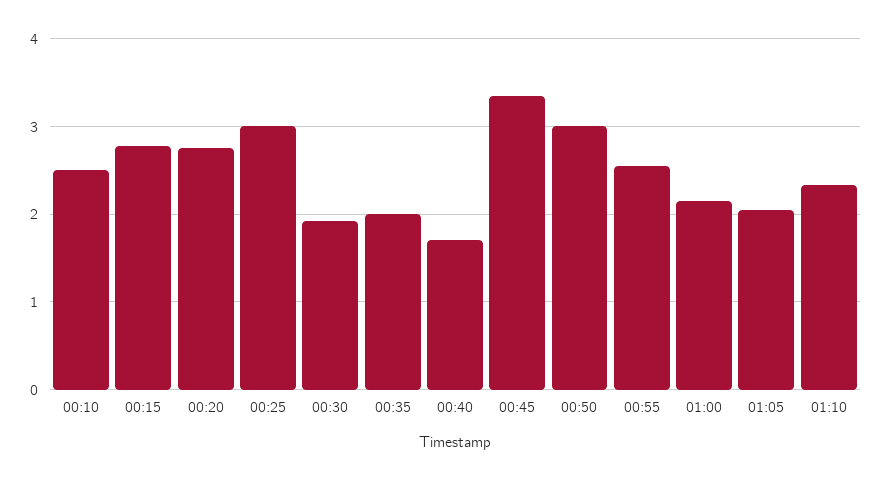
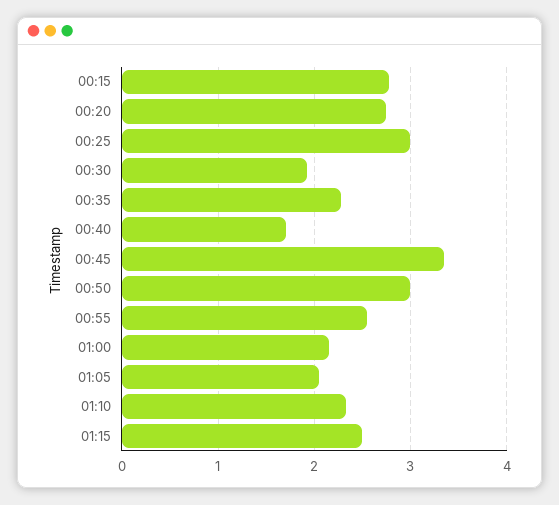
00:10: 2.5 -> none
00:35: 2 -> 2.3
01:15: none -> 2.5

